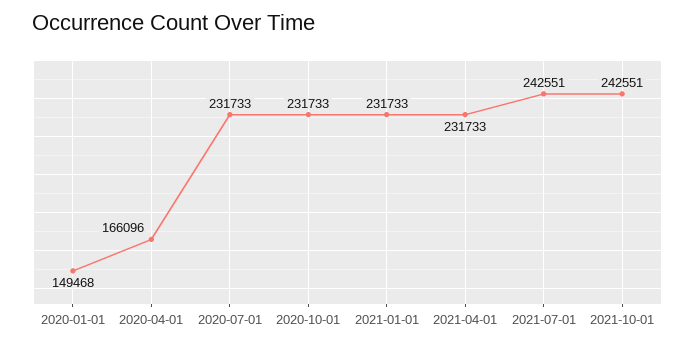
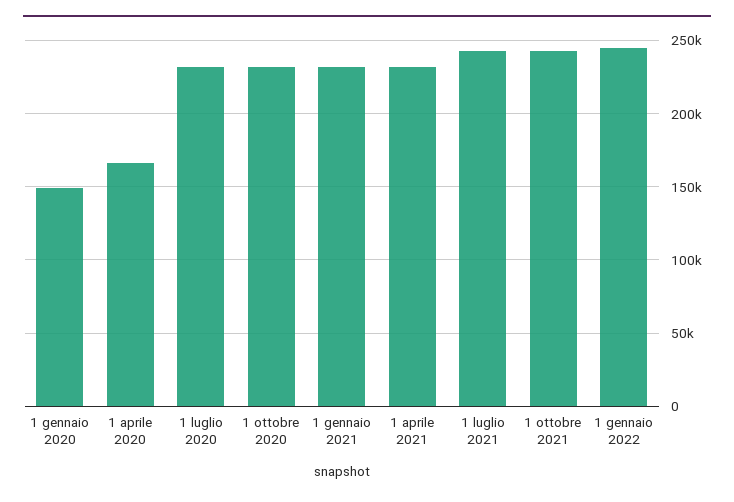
1 gennaio 2022: none -> 245000

